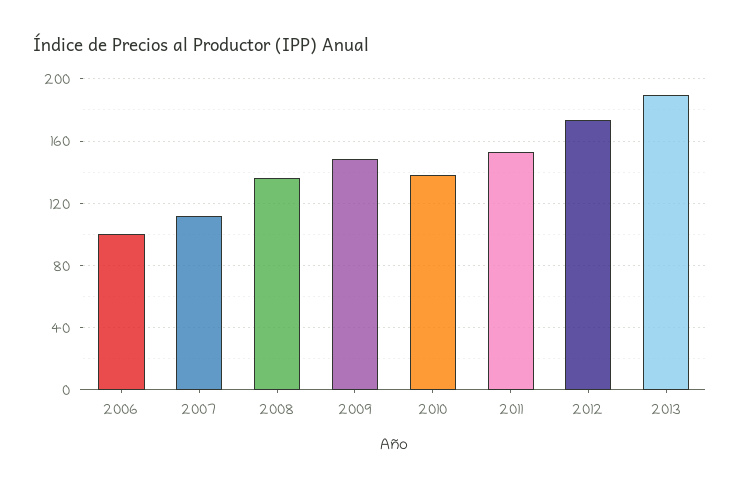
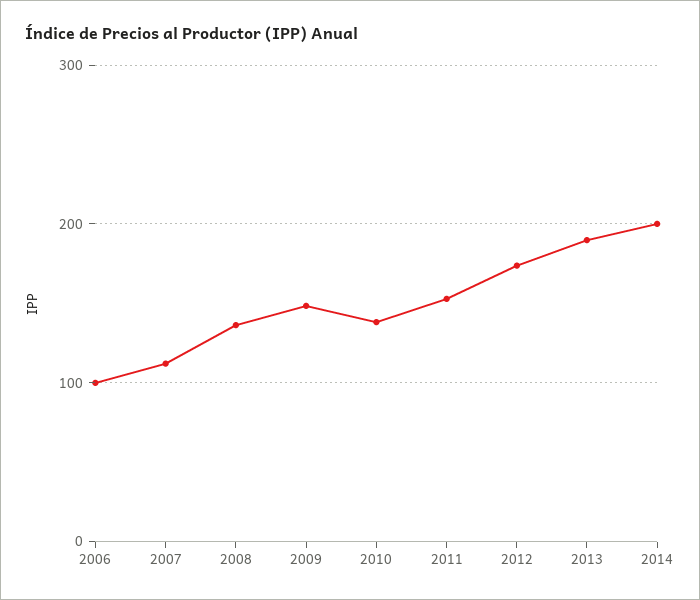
2014: none -> 200

